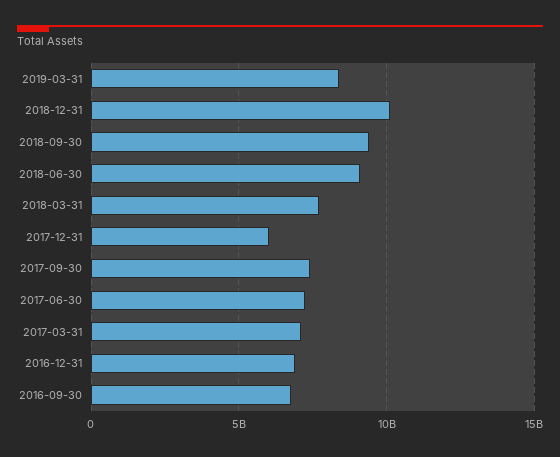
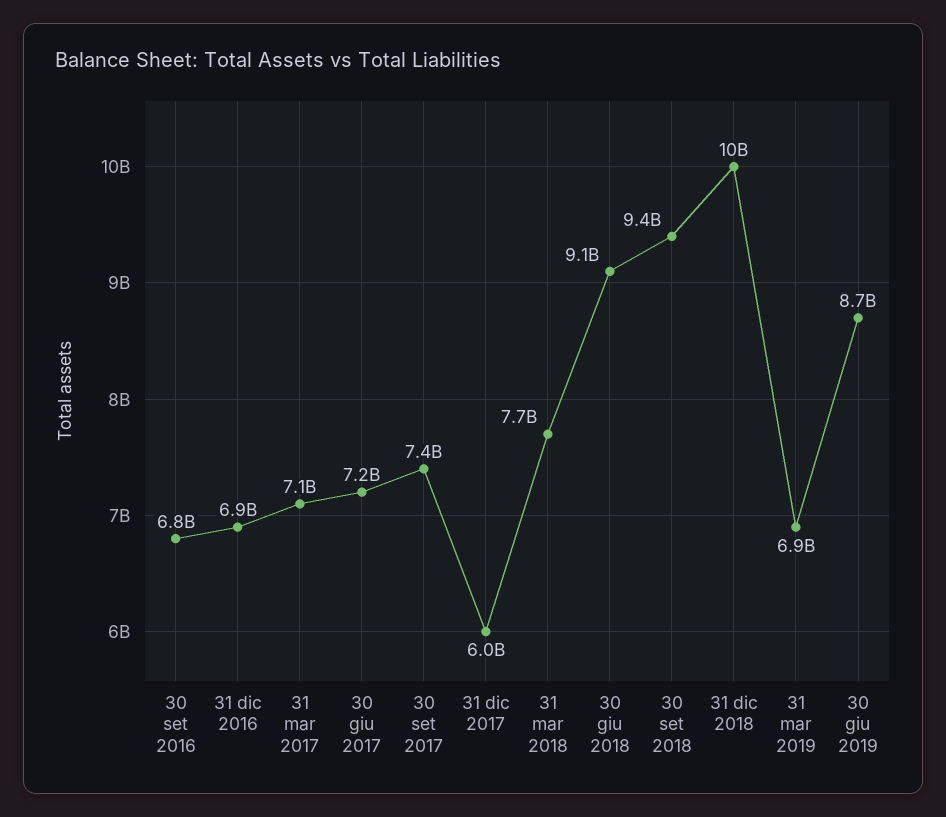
2019-03-31: 8500000000 -> 6900000000
30 giu 2019: none -> 8700000000

